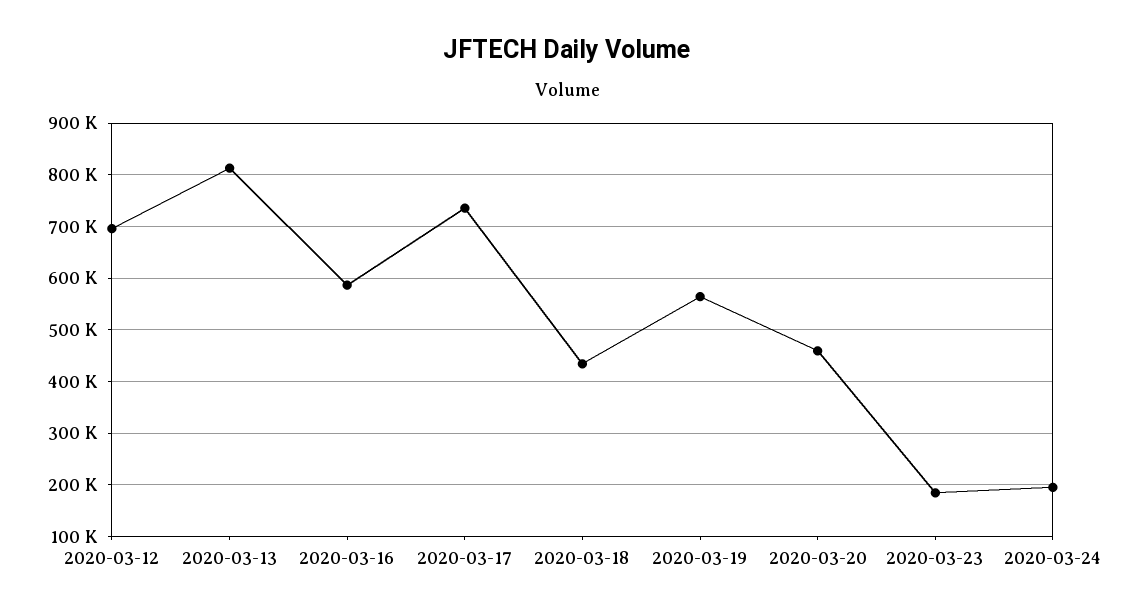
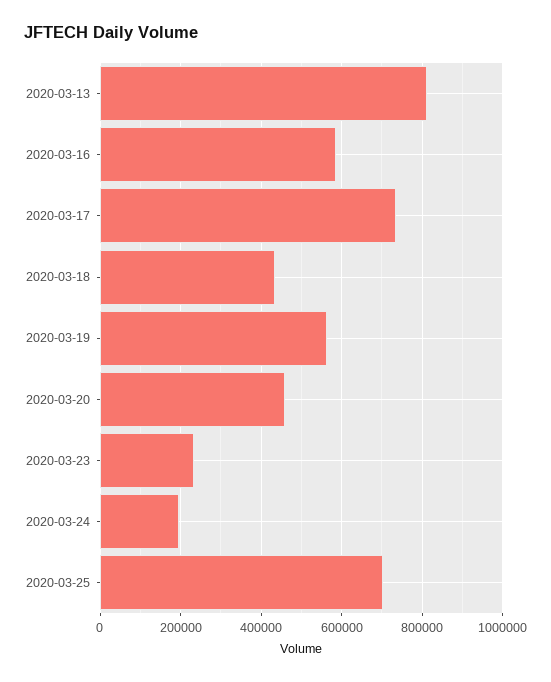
2020-03-12: 700000 -> none
2020-03-23: 180000 -> 240000
2020-03-25: none -> 700000

